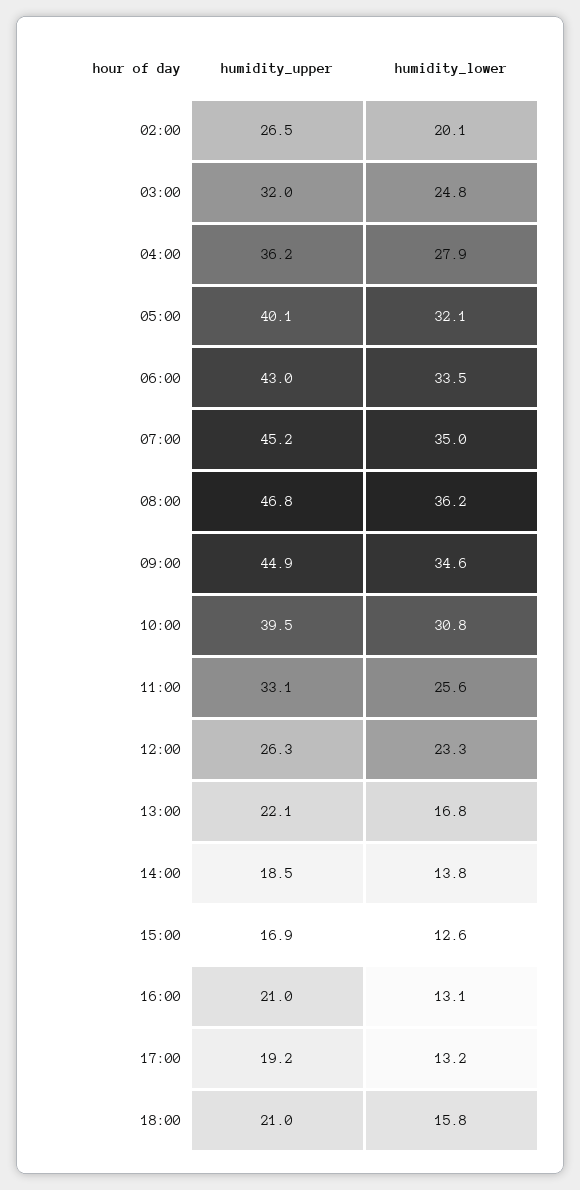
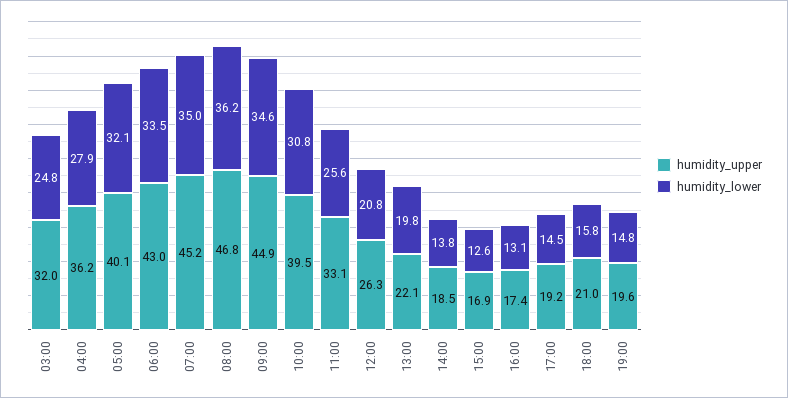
humidity_upper, 02:00: 26.5 -> none
humidity_lower, 02:00: 20.1 -> none
humidity_lower, 12:00: 23.3 -> 20.8
humidity_lower, 13:00: 16.8 -> 19.8
humidity_upper, 16:00: 21 -> 17.4
humidity_lower, 17:00: 13.2 -> 14.5
humidity_upper, 19:00: none -> 19.6
humidity_lower, 19:00: none -> 14.8

